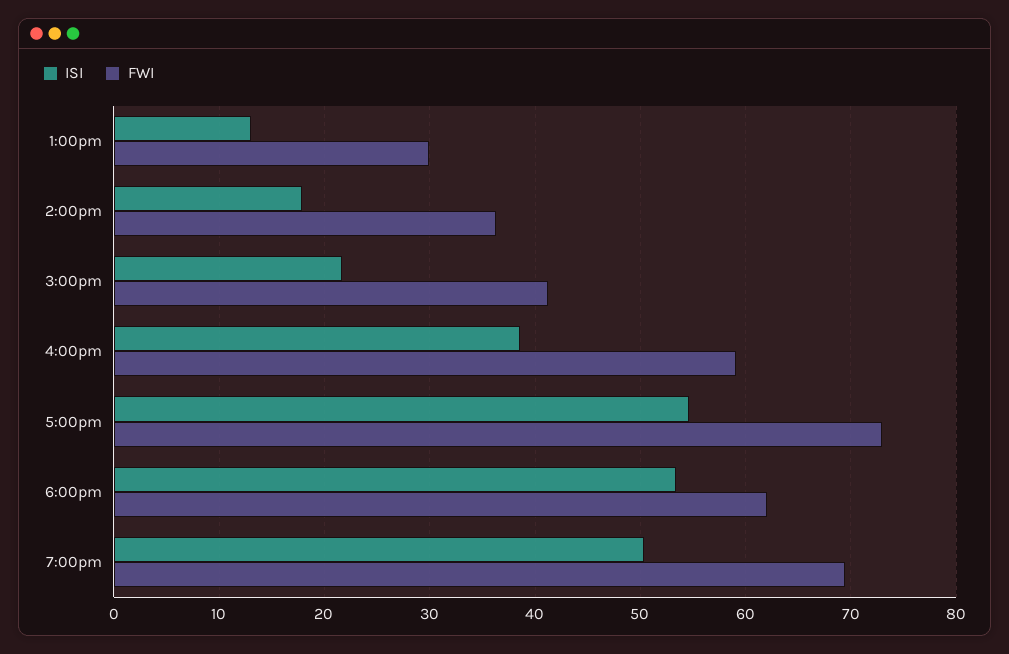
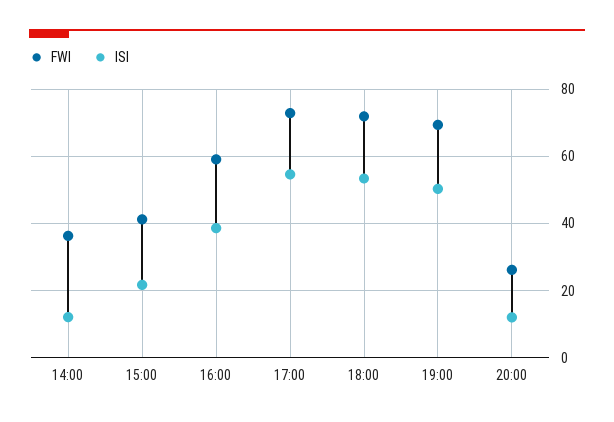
ISI, 1:00pm: 13 -> none
FWI, 1:00pm: 30 -> none
ISI, 2:00pm: 18 -> 12
FWI, 6:00pm: 62 -> 72
FWI, 20:00: none -> 26
ISI, 20:00: none -> 12

